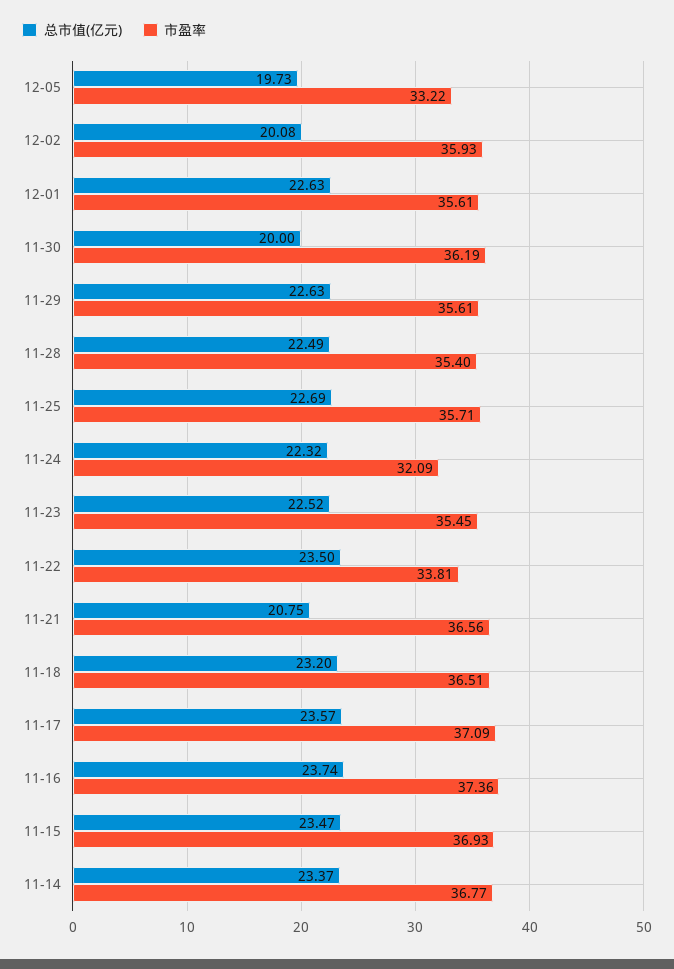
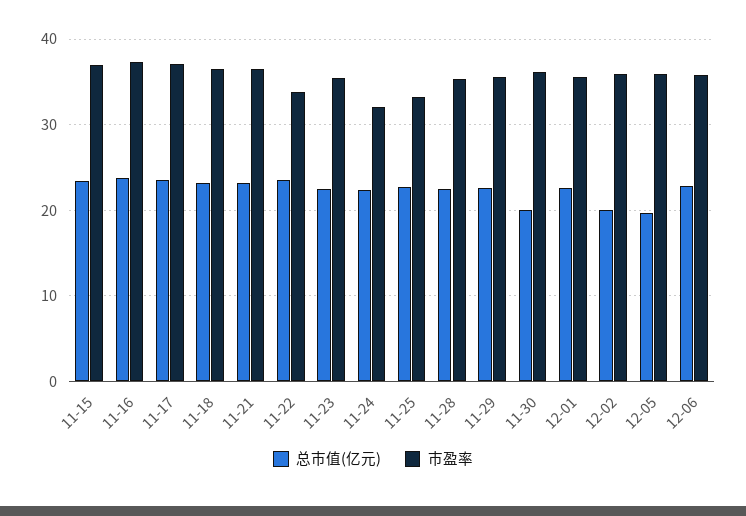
市盈率, 12-05: 33.22 -> 36
市盈率, 11-25: 35.71 -> 33
总市值(亿元), 11-21: 20.75 -> 23
总市值(亿元), 11-14: 23.37 -> none
市盈率, 11-14: 36.77 -> none
总市值(亿元), 12-06: none -> 23
市盈率, 12-06: none -> 36

